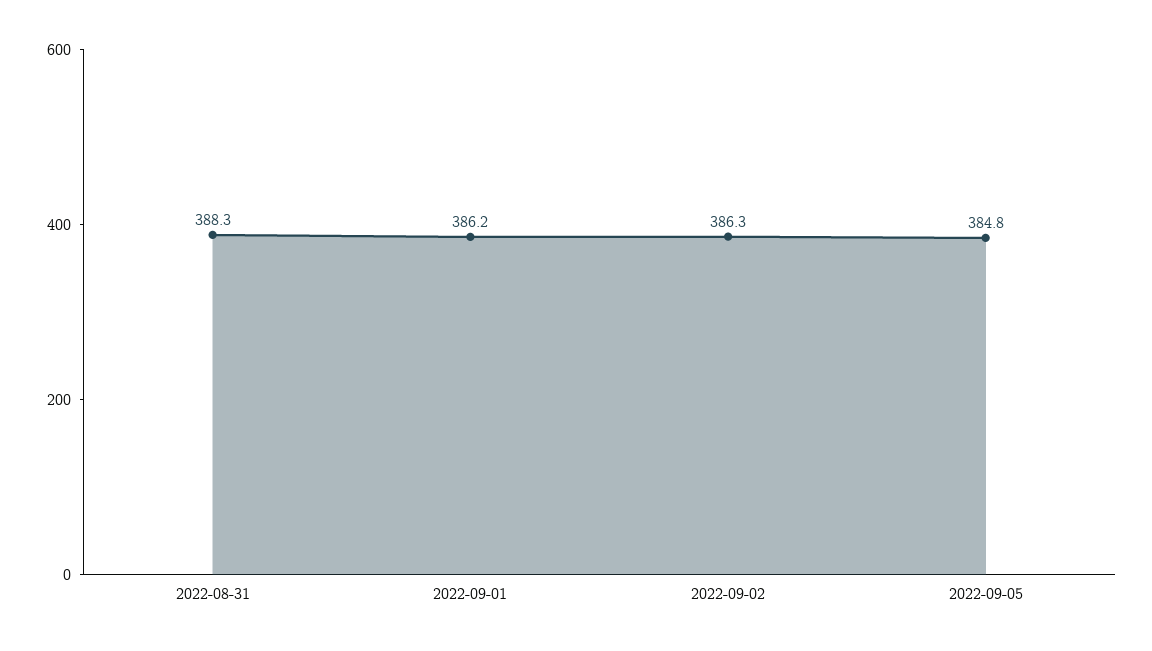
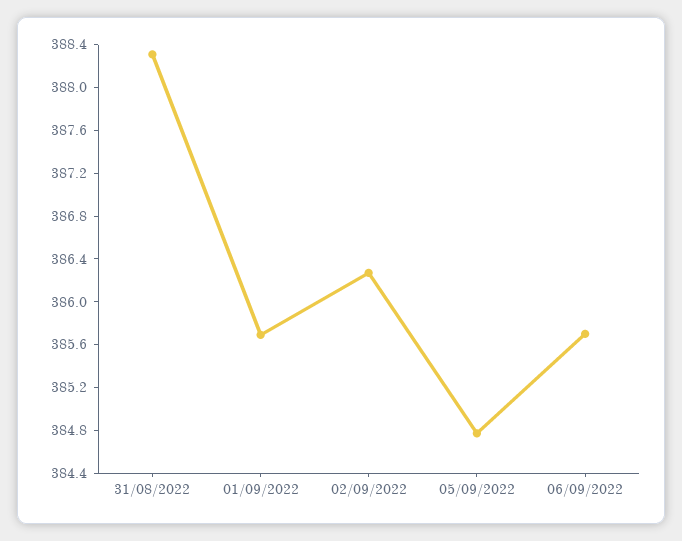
2022-09-01: 386.2 -> 385.7
06/09/2022: none -> 385.7

